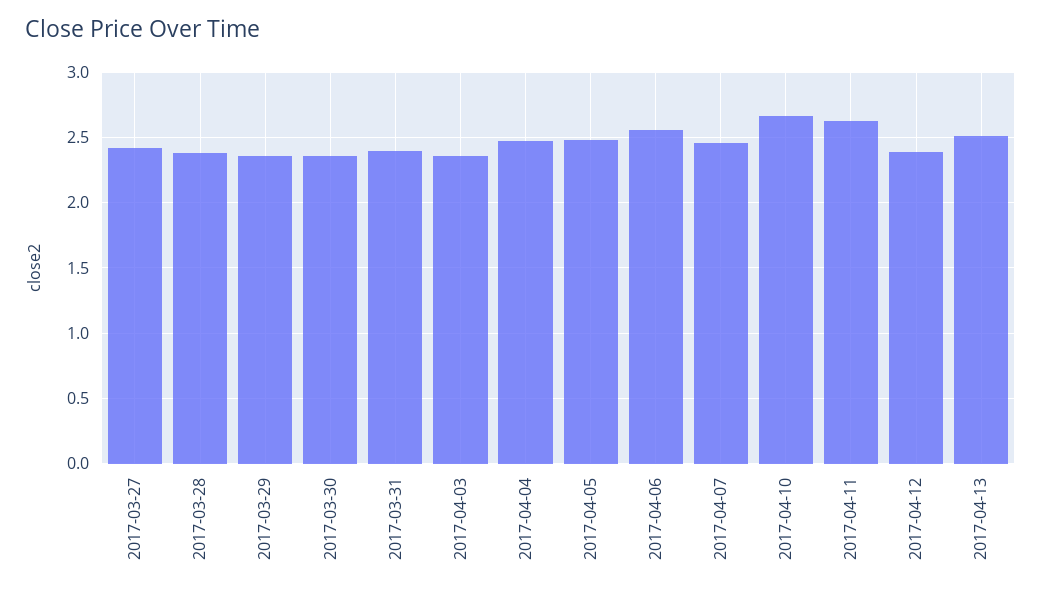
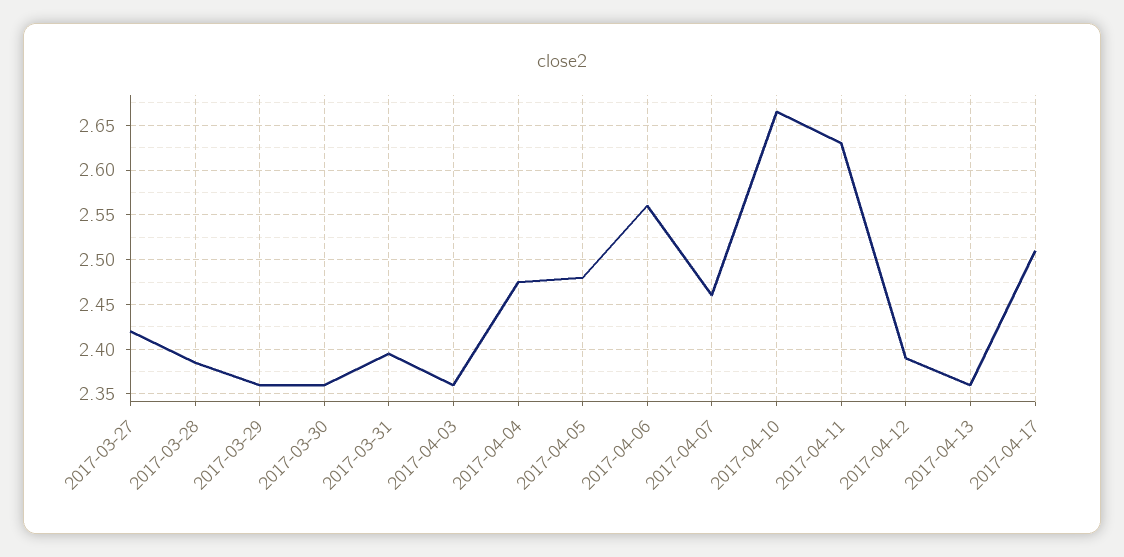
2017-04-13: 2.5 -> 2.36
2017-04-17: none -> 2.51

